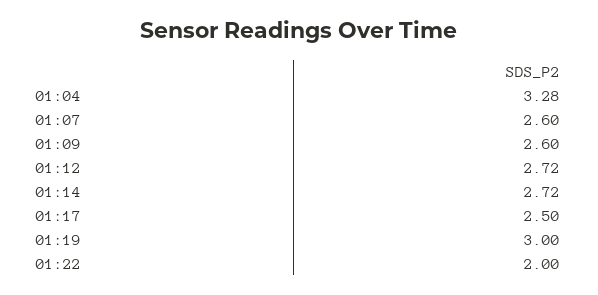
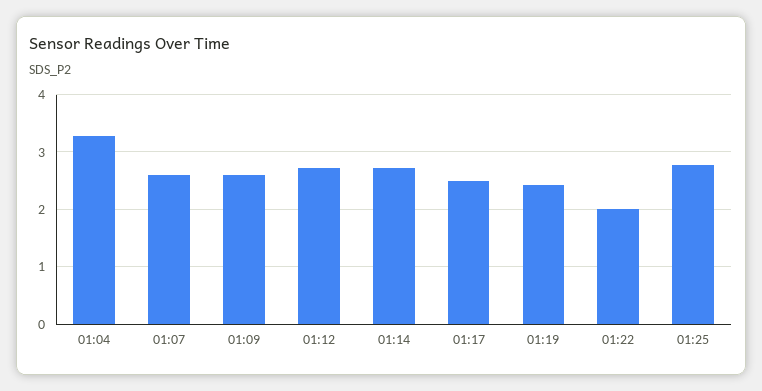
01:19: 3 -> 2.4
01:25: none -> 2.8

